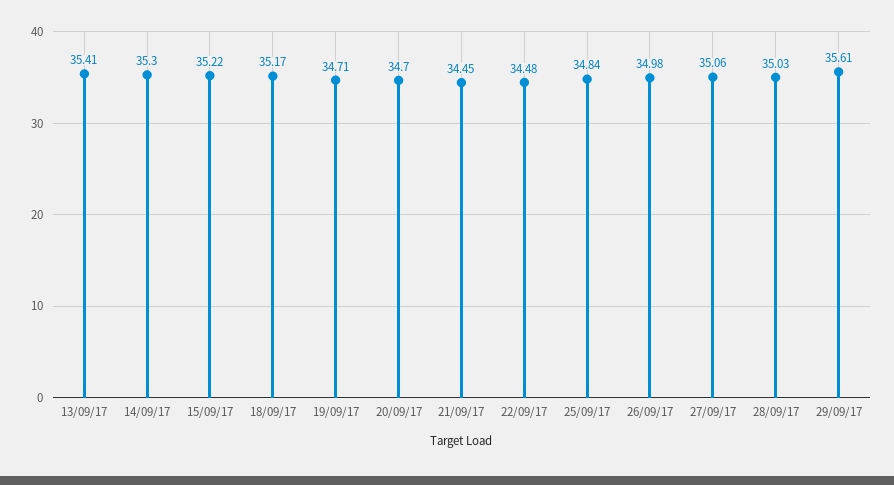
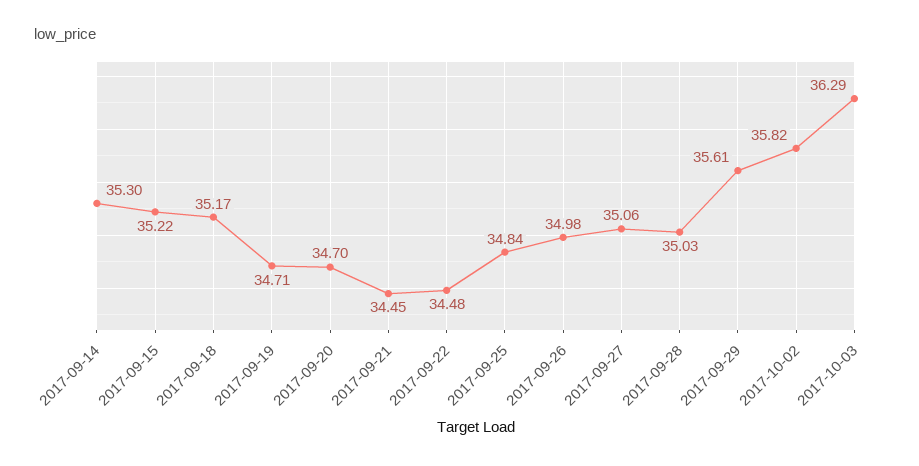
13/09/17: 35.41 -> none
2017-10-02: none -> 35.82
2017-10-03: none -> 36.29

